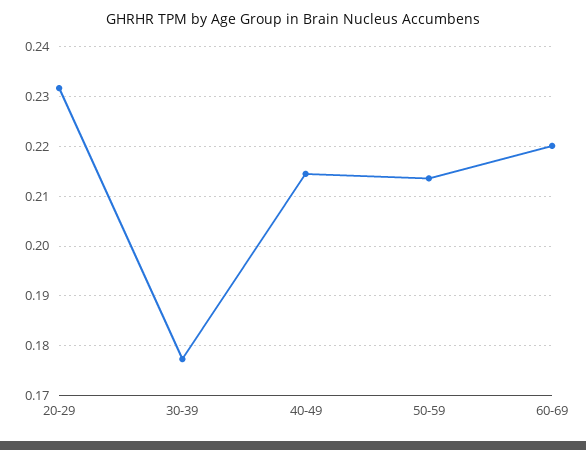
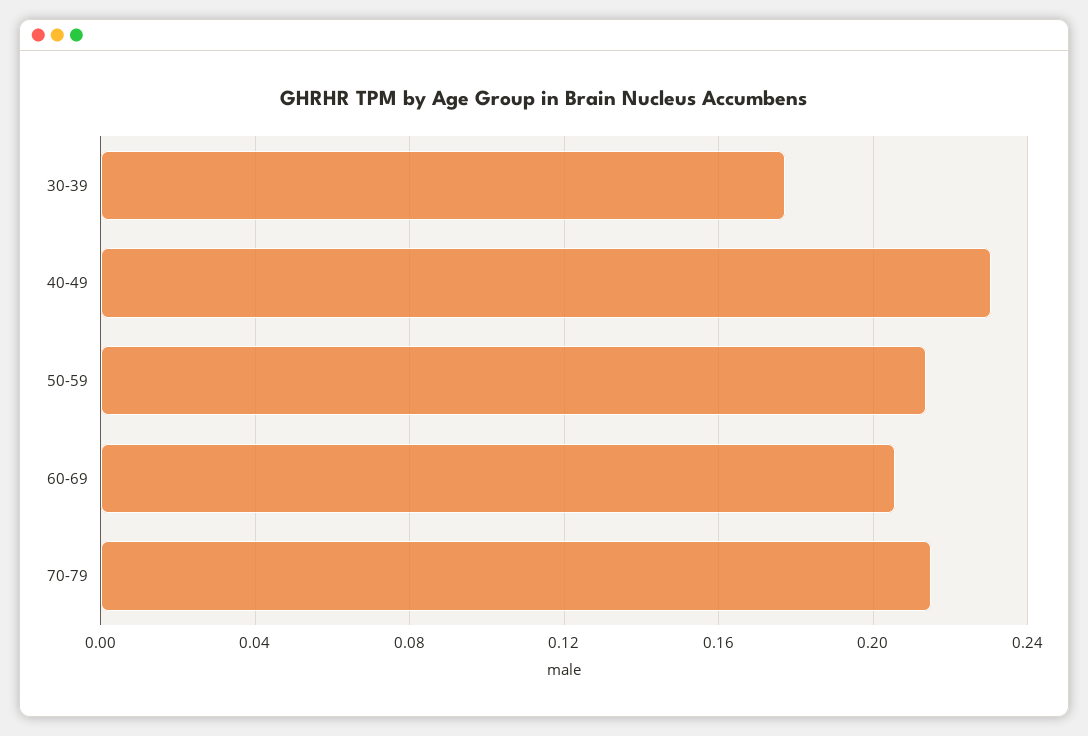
20-29: 0.232 -> none
40-49: 0.214 -> 0.23
60-69: 0.22 -> 0.205
70-79: none -> 0.215

